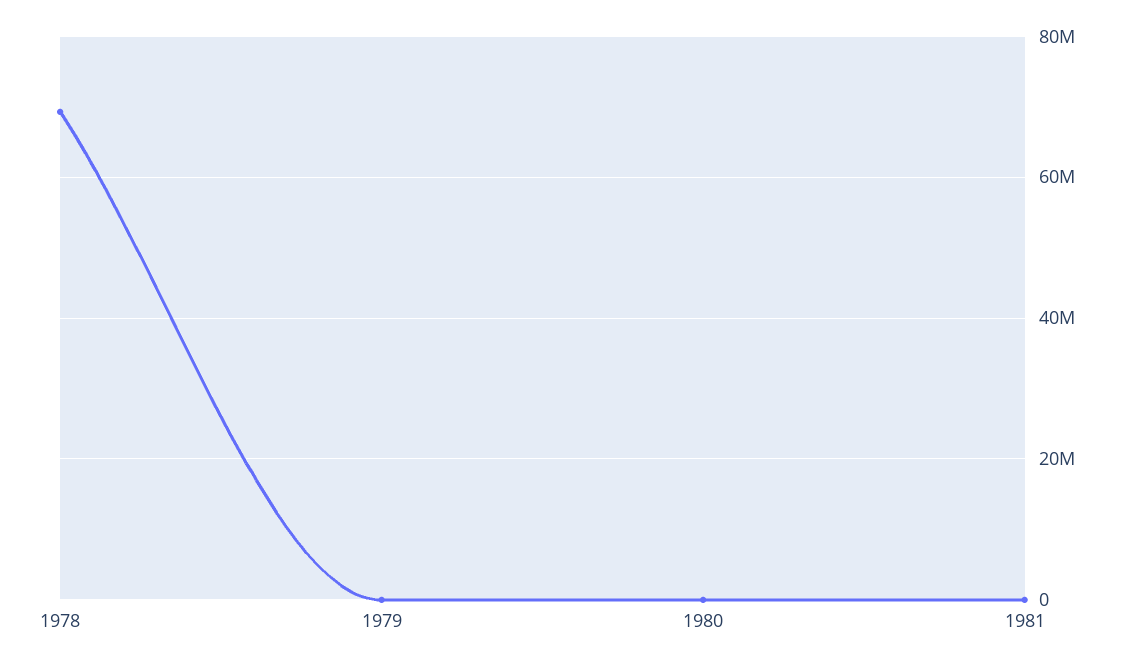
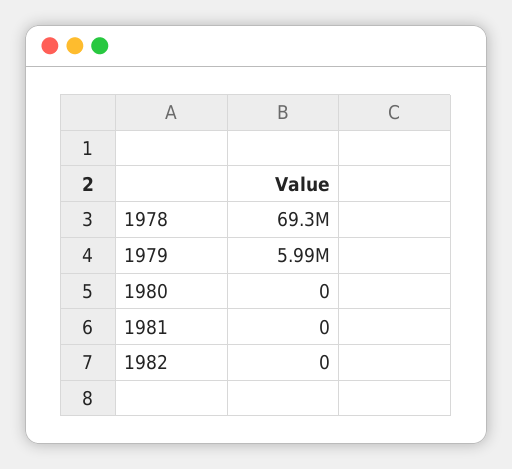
1979: 0 -> 5990000
1982: none -> 0

